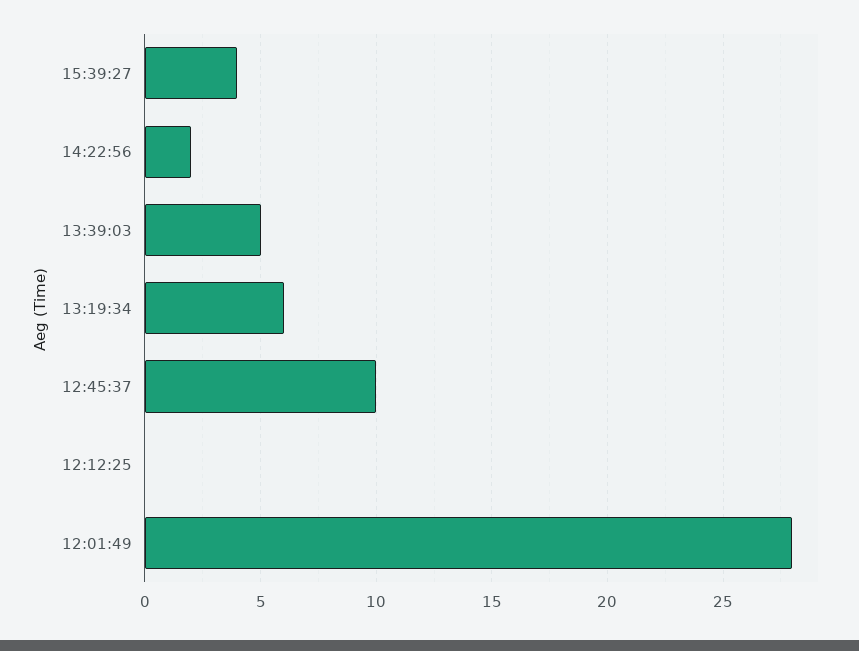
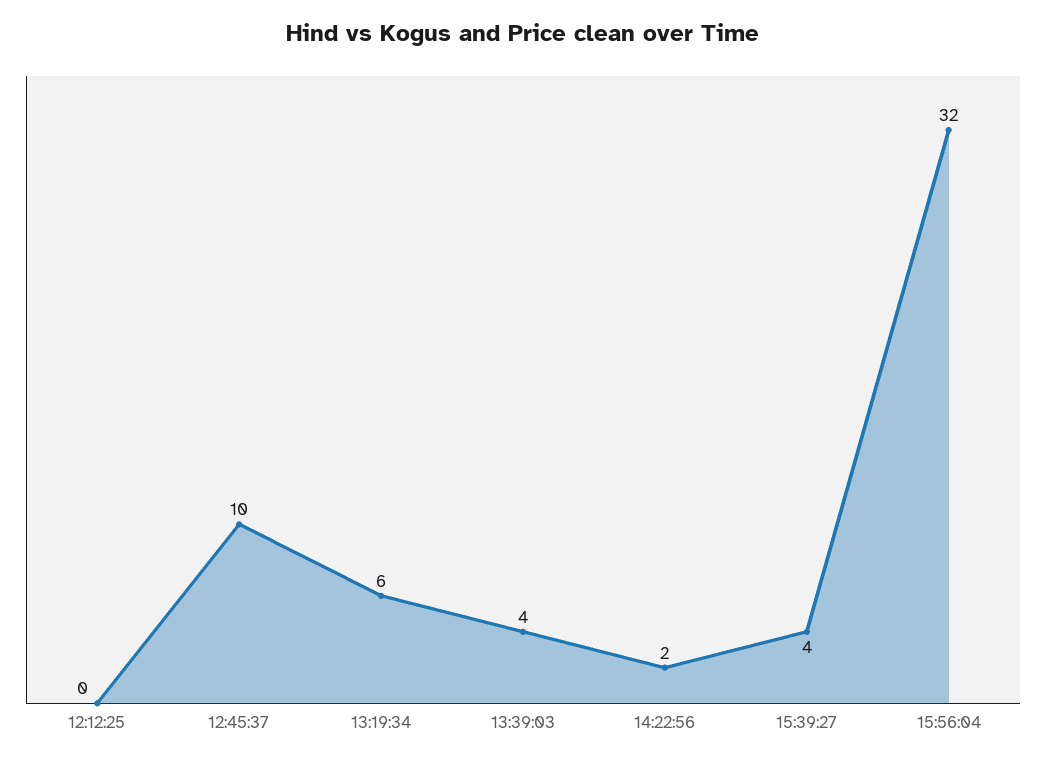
13:39:03: 5 -> 4
12:01:49: 28 -> none
15:56:04: none -> 32

